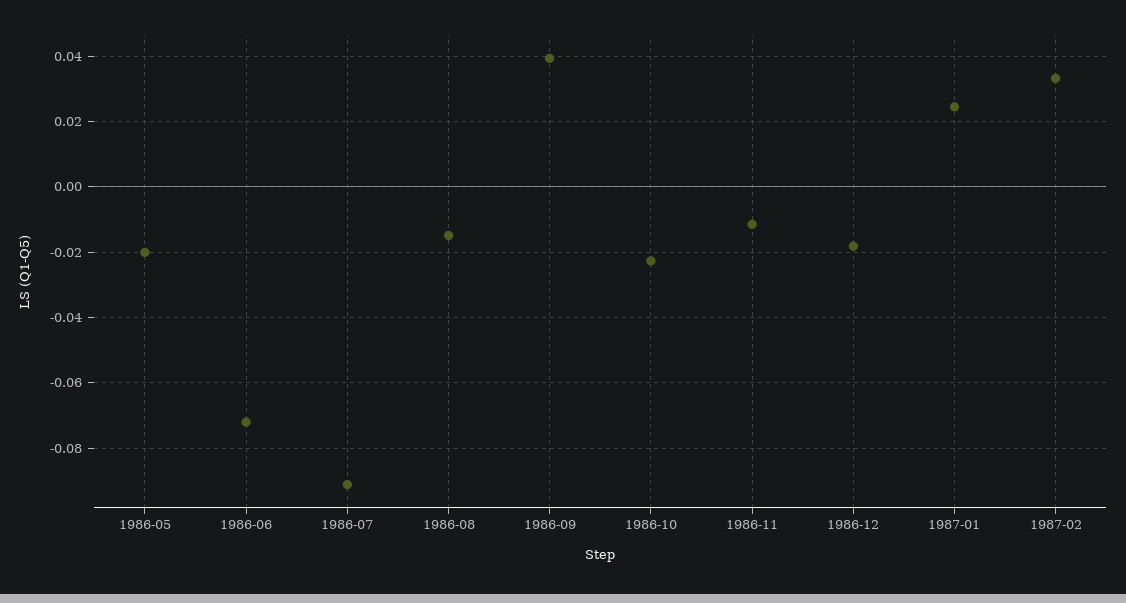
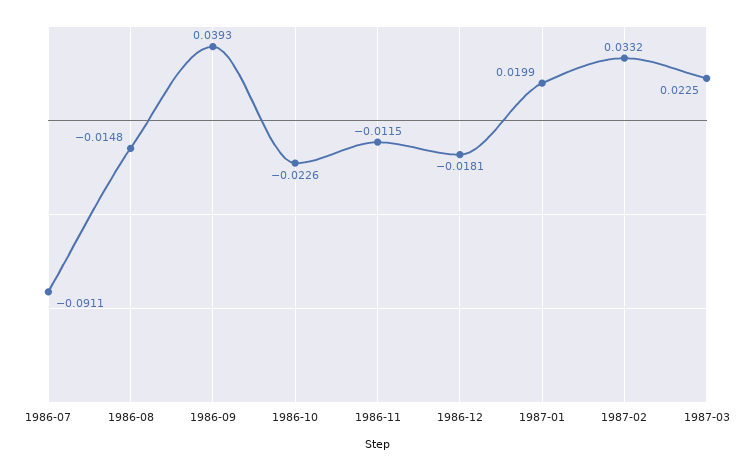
1986-05: -0.02 -> none
1986-06: -0.072 -> none
1987-01: 0.024 -> 0.0199
1987-03: none -> 0.0225

